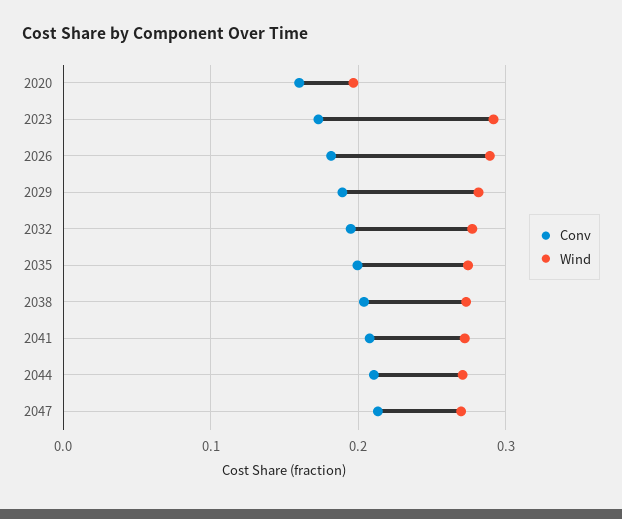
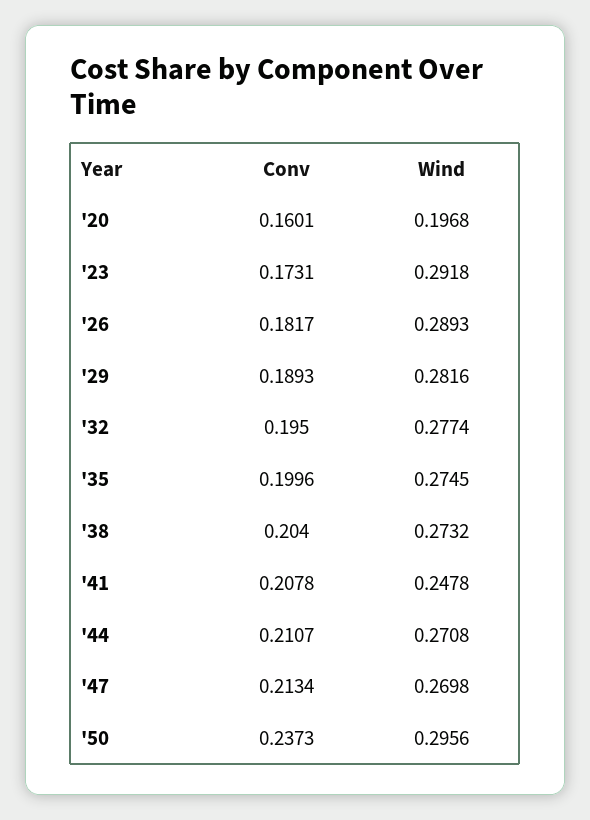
Wind, 2041: 0.27 -> 0.2478
Conv, '50: none -> 0.2373
Wind, '50: none -> 0.2956

